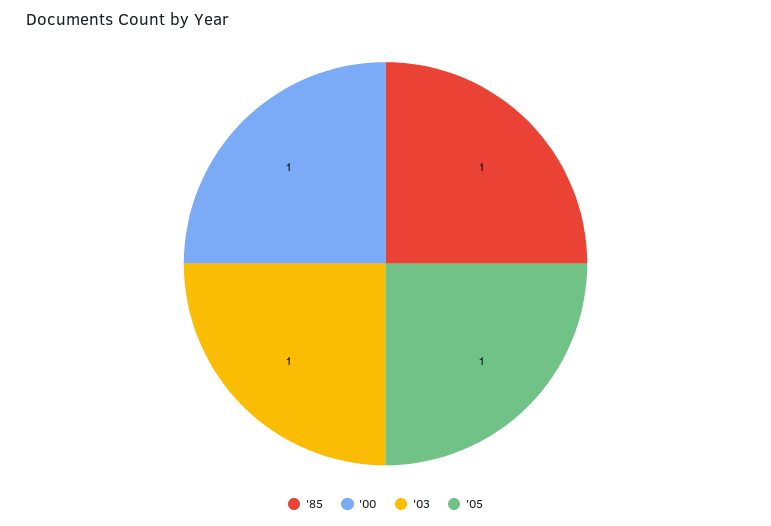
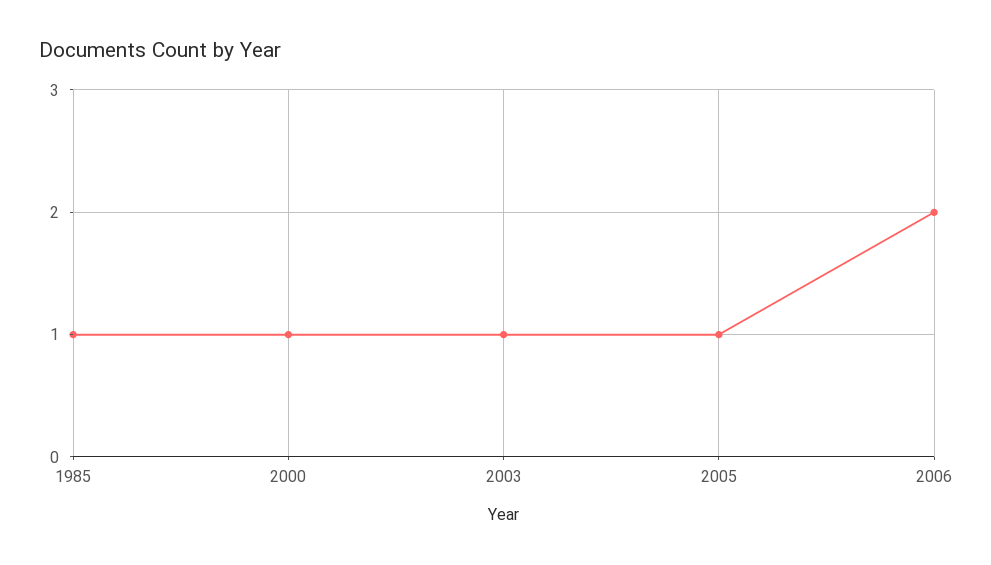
2006: none -> 2

